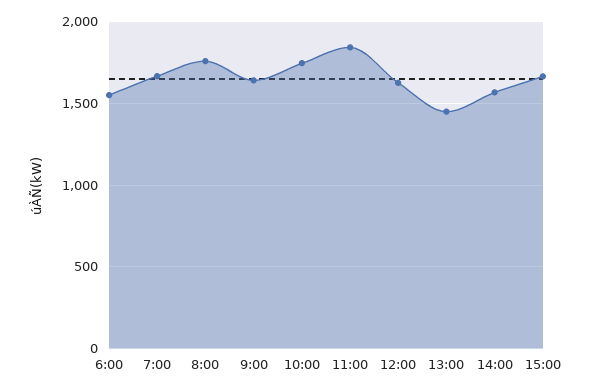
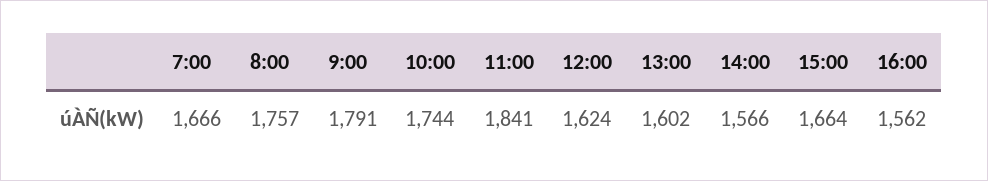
6:00: 1550 -> none
9:00: 1650 -> 1791
13:00: 1450 -> 1602
16:00: none -> 1562

